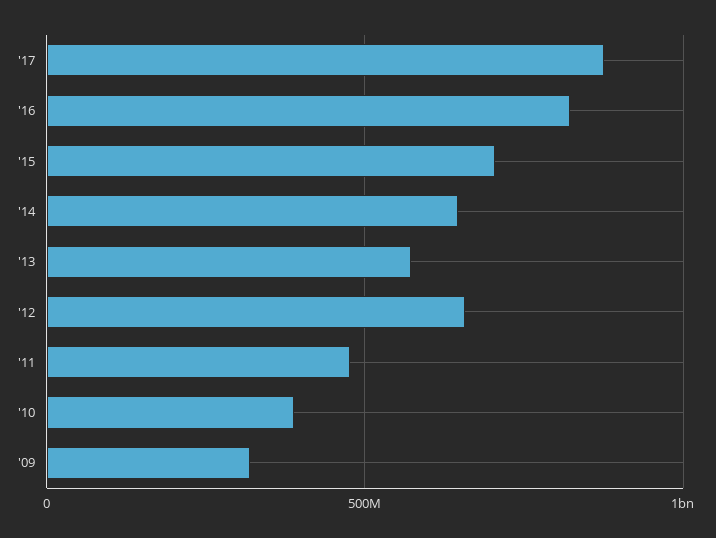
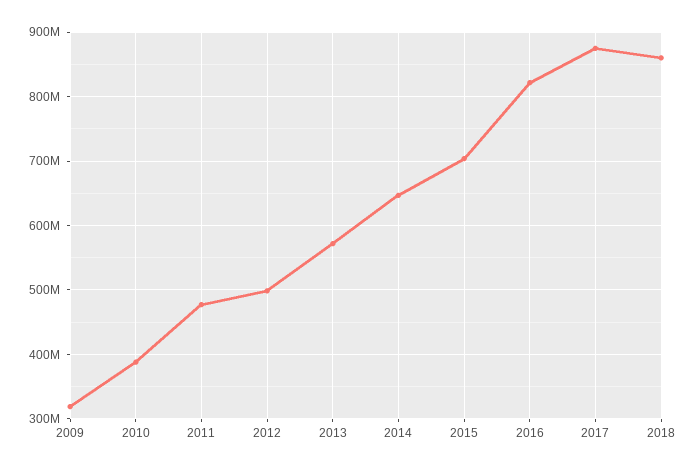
'12: 650000000 -> 500000000
2018: none -> 860000000

